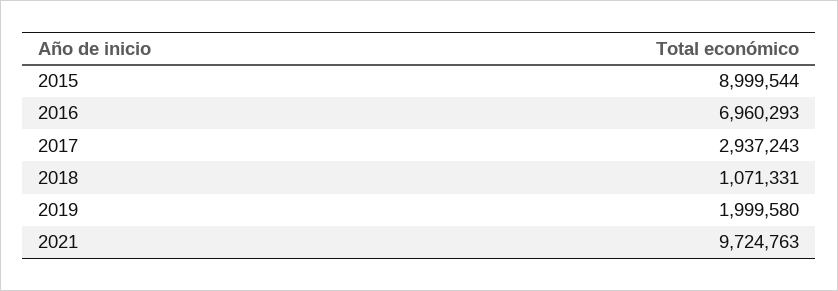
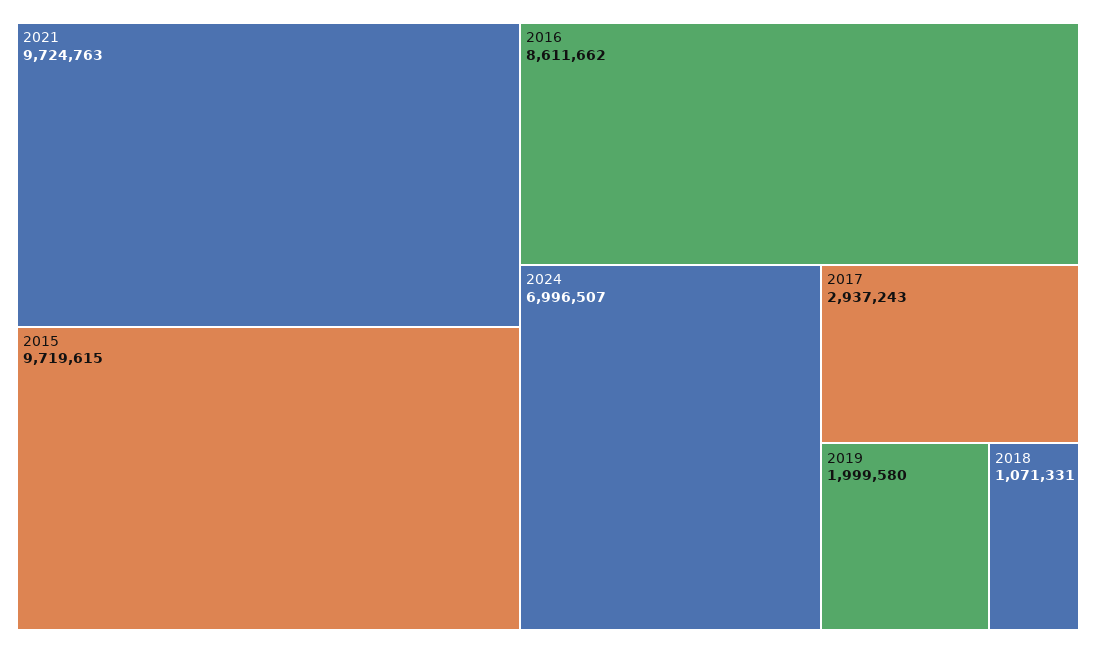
2015: 8999544 -> 9719615
2016: 6960293 -> 8611662
2024: none -> 6996507

